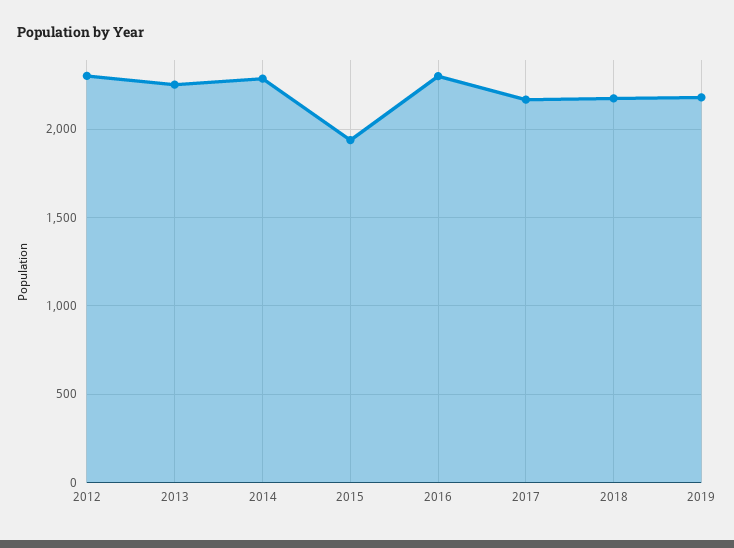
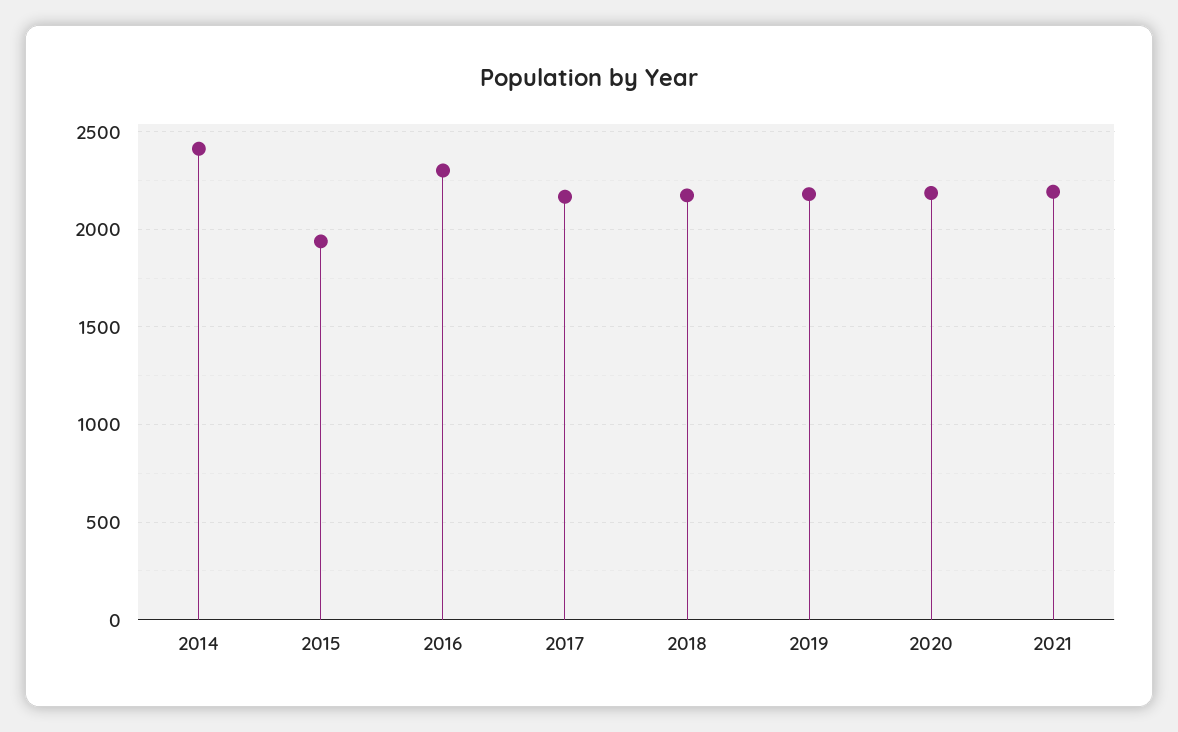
2012: 2300 -> none
2013: 2250 -> none
2014: 2300 -> 2400
2020: none -> 2200
2021: none -> 2200

